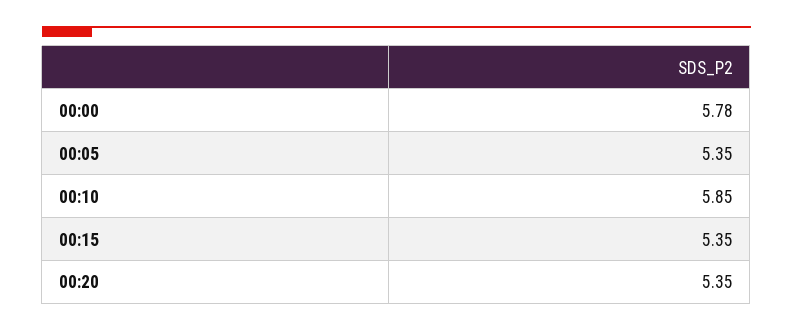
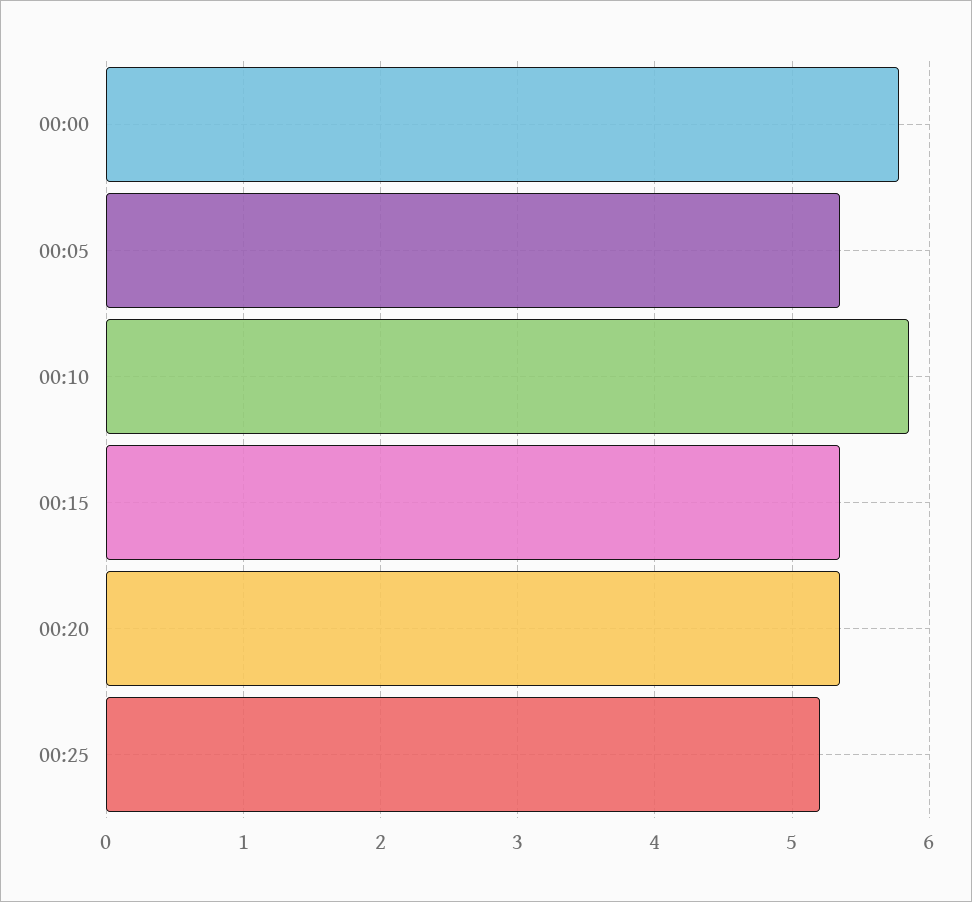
00:25: none -> 5.2

